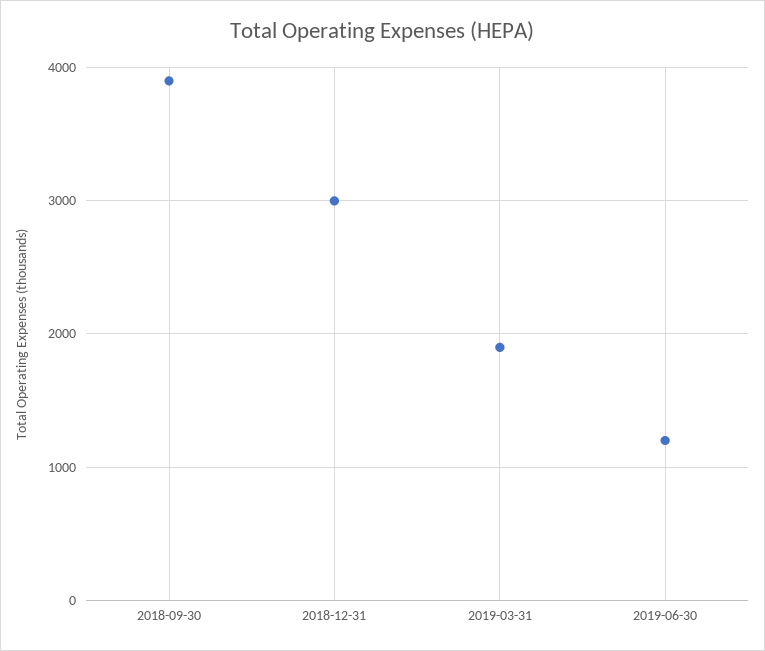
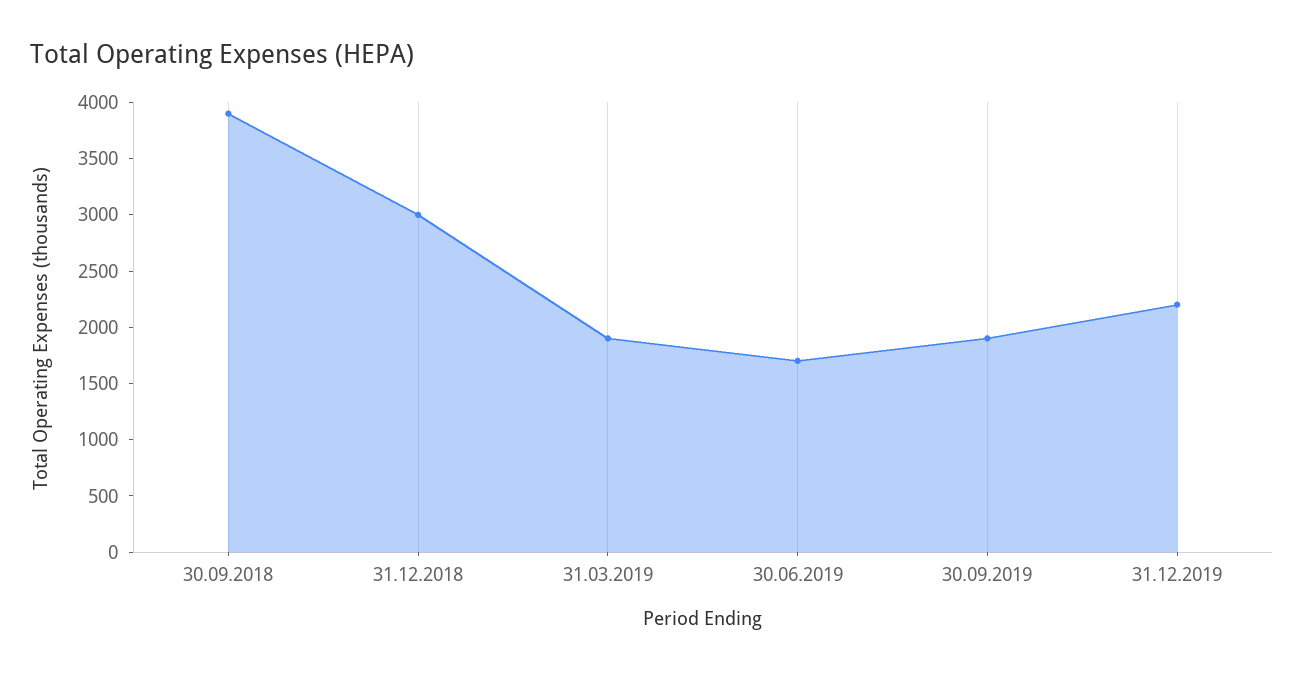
2019-06-30: 1200 -> 1700
30.09.2019: none -> 1900
31.12.2019: none -> 2200

